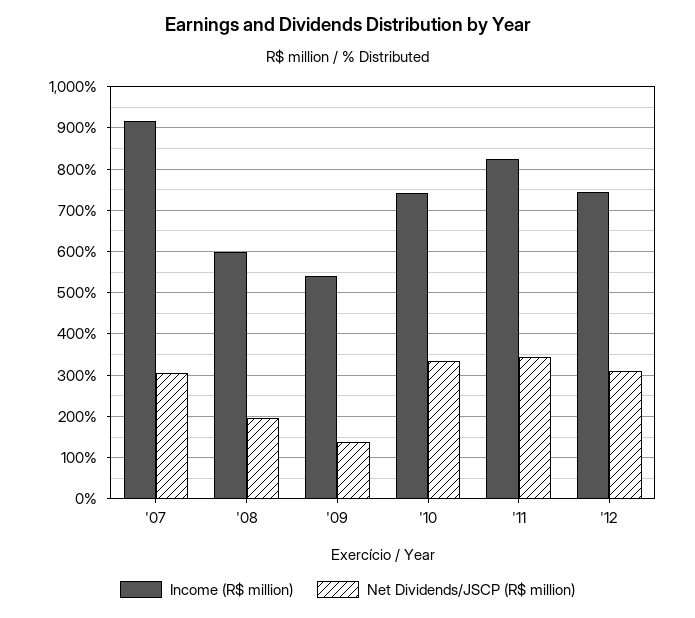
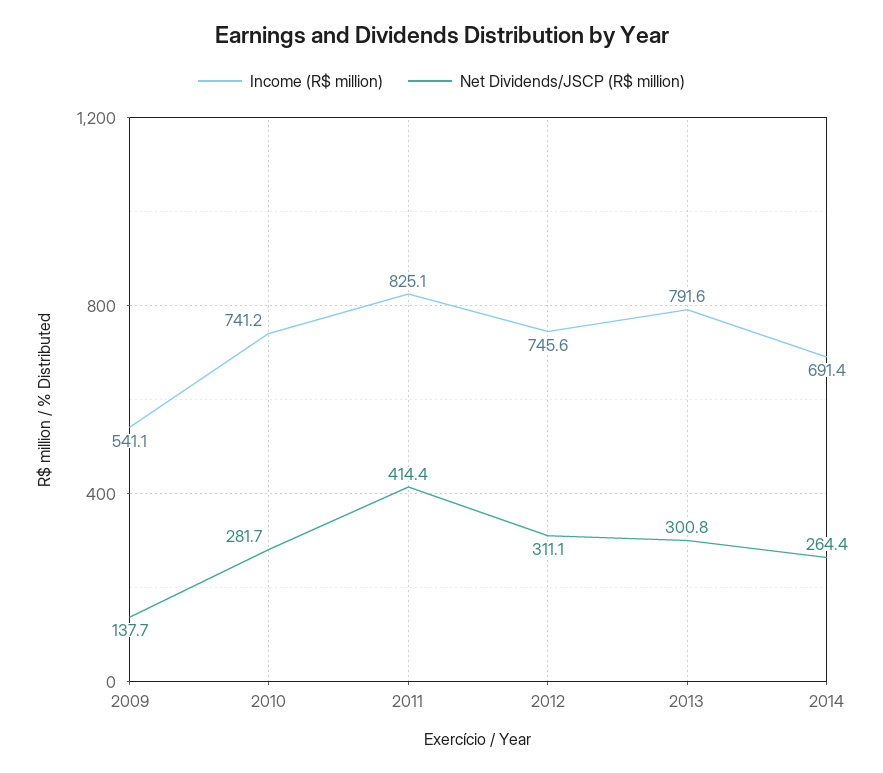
Income (R$ million), '07: 920 -> none
Net Dividends/JSCP (R$ million), '07: 300 -> none
Income (R$ million), '08: 600 -> none
Net Dividends/JSCP (R$ million), '08: 200 -> none
Net Dividends/JSCP (R$ million), '10: 340 -> 281.7
Net Dividends/JSCP (R$ million), '11: 340 -> 414.4
Income (R$ million), 2013: none -> 791.6
Net Dividends/JSCP (R$ million), 2013: none -> 300.8
Income (R$ million), 2014: none -> 691.4
Net Dividends/JSCP (R$ million), 2014: none -> 264.4

